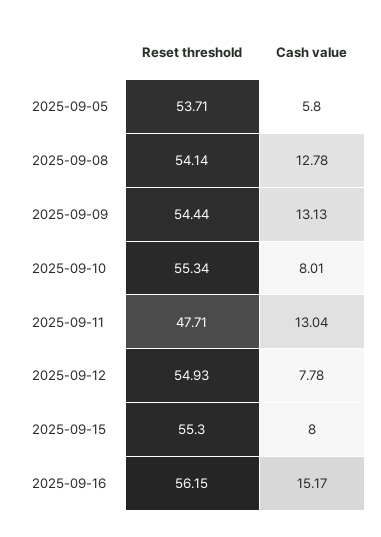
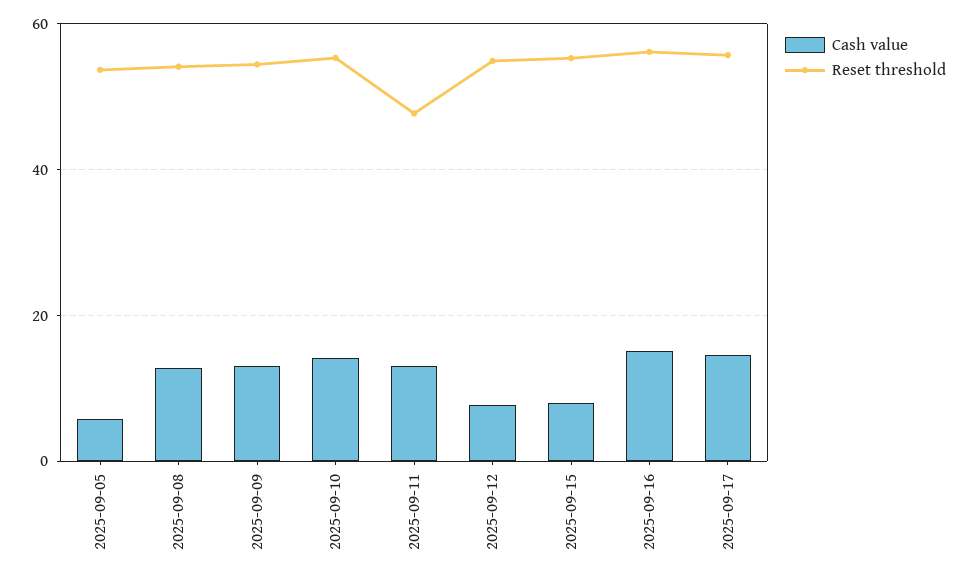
Cash value, 2025-09-10: 8.01 -> 14
Cash value, 2025-09-17: none -> 14
Reset threshold, 2025-09-17: none -> 56

